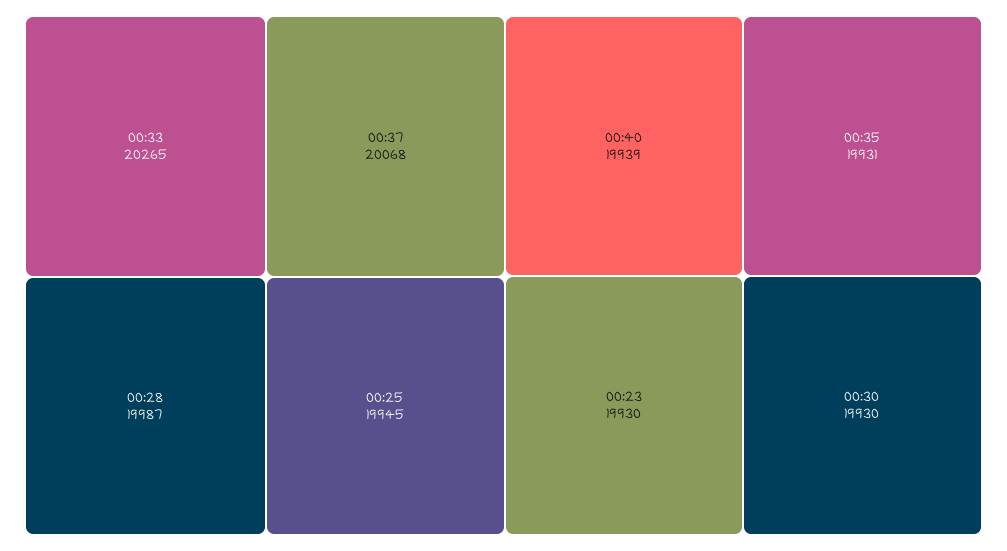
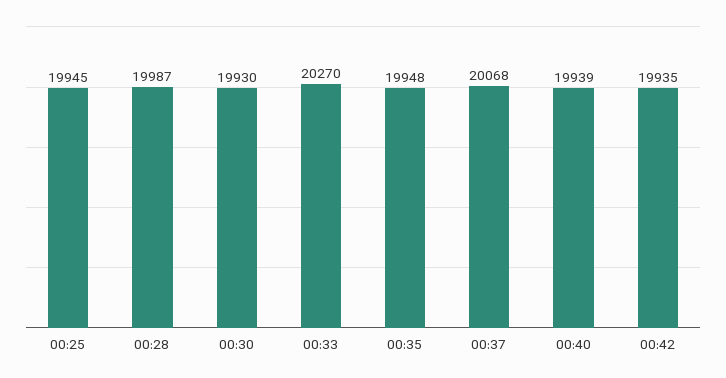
00:33: 20265 -> 20270
00:35: 19931 -> 19948
00:23: 19930 -> none
00:42: none -> 19935

